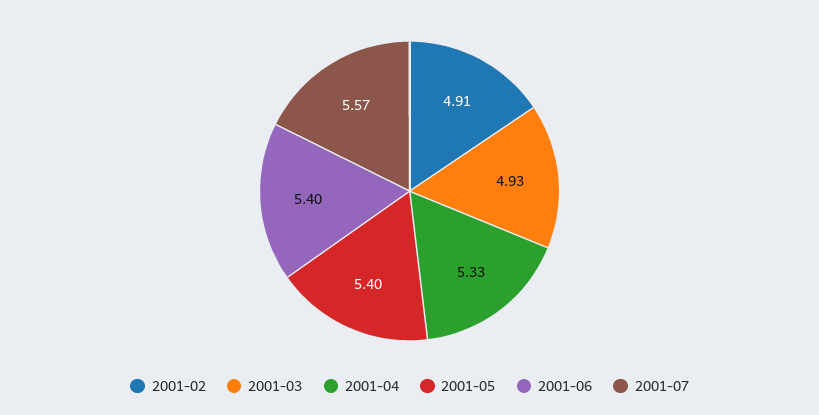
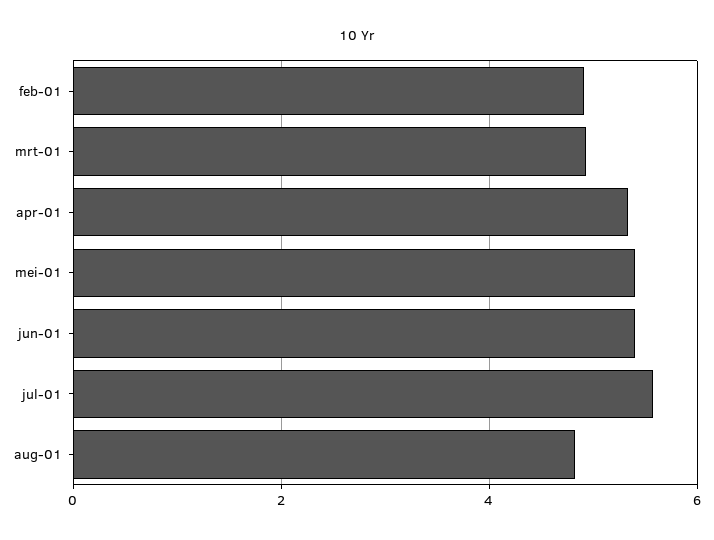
aug-01: none -> 4.8

